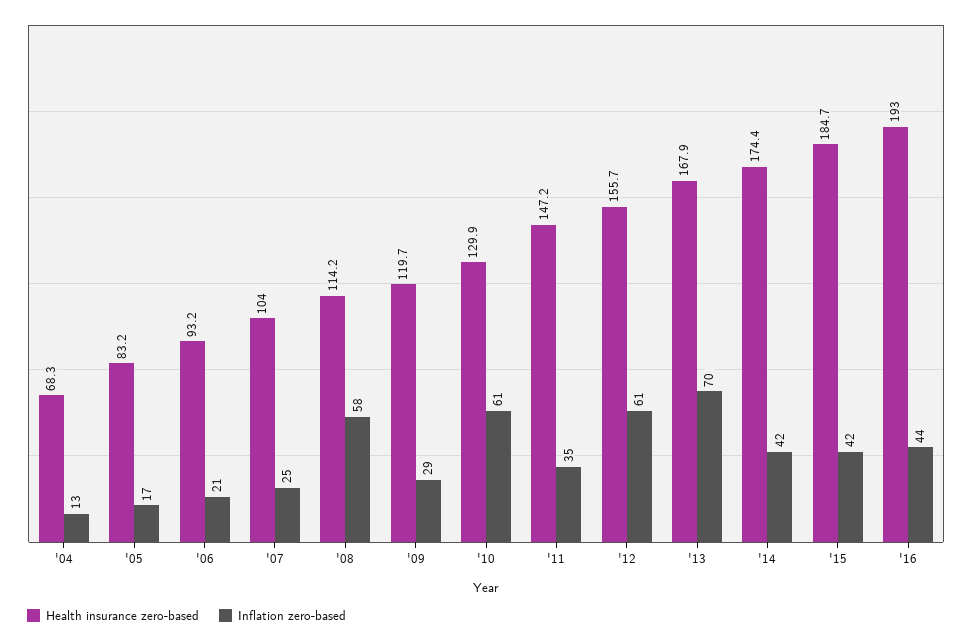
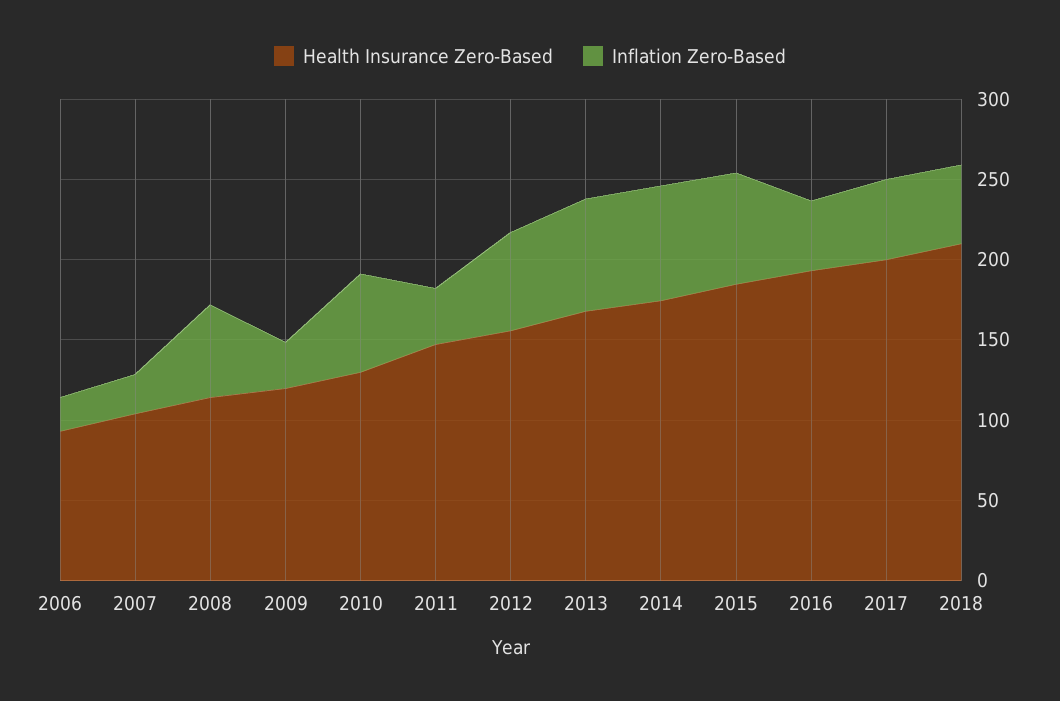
Health insurance zero-based, '04: 68.3 -> none
Inflation zero-based, '04: 13 -> none
Health insurance zero-based, '05: 83.2 -> none
Inflation zero-based, '05: 17 -> none
Inflation zero-based, '14: 42 -> 70
Inflation zero-based, '15: 42 -> 70
Health insurance zero-based, 2017: none -> 200
Inflation zero-based, 2017: none -> 50
Health insurance zero-based, 2018: none -> 210
Inflation zero-based, 2018: none -> 50

